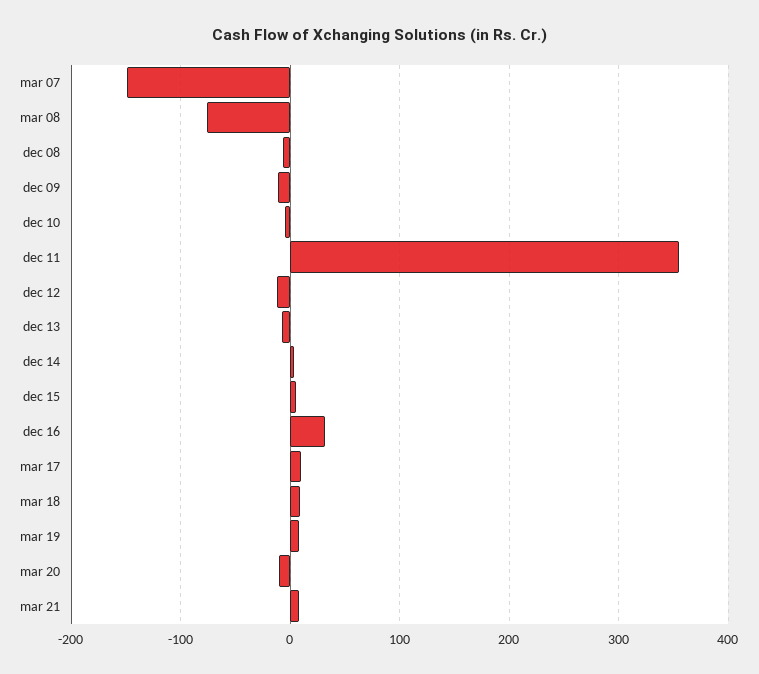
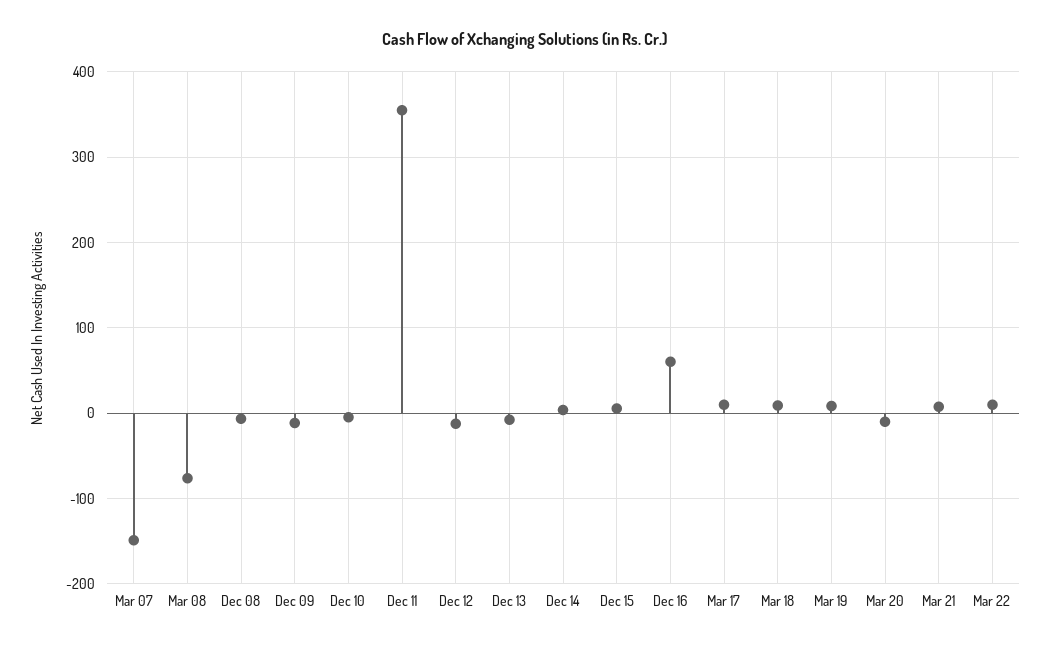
dec 16: 30 -> 60
Mar 22: none -> 10

